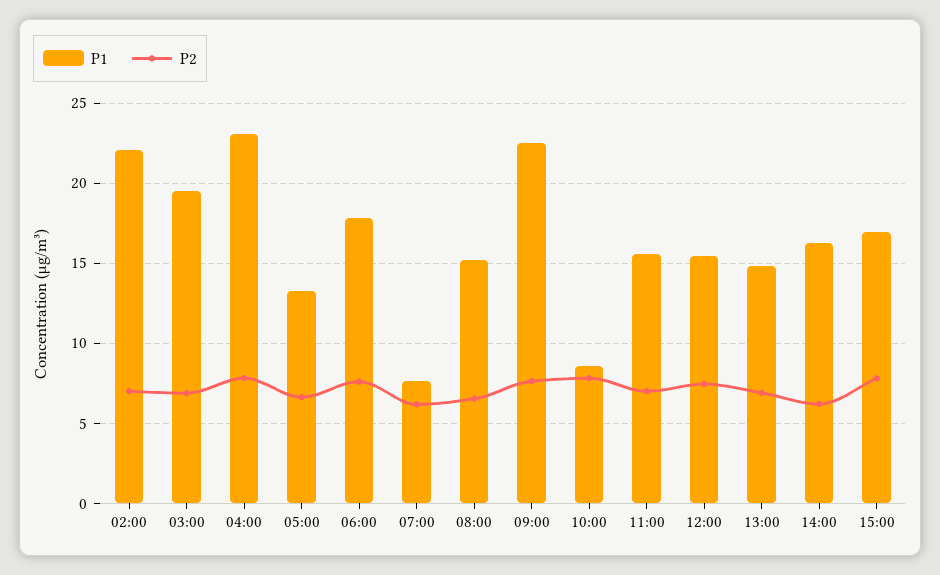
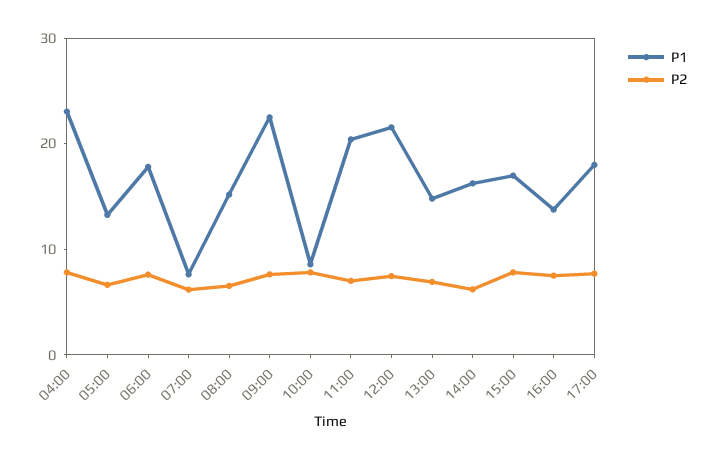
P1, 02:00: 22 -> none
P2, 02:00: 7 -> none
P1, 03:00: 19.5 -> none
P2, 03:00: 7 -> none
P1, 11:00: 15.5 -> 20
P1, 12:00: 15.5 -> 22
P1, 16:00: none -> 14
P2, 16:00: none -> 8
P1, 17:00: none -> 18
P2, 17:00: none -> 8

